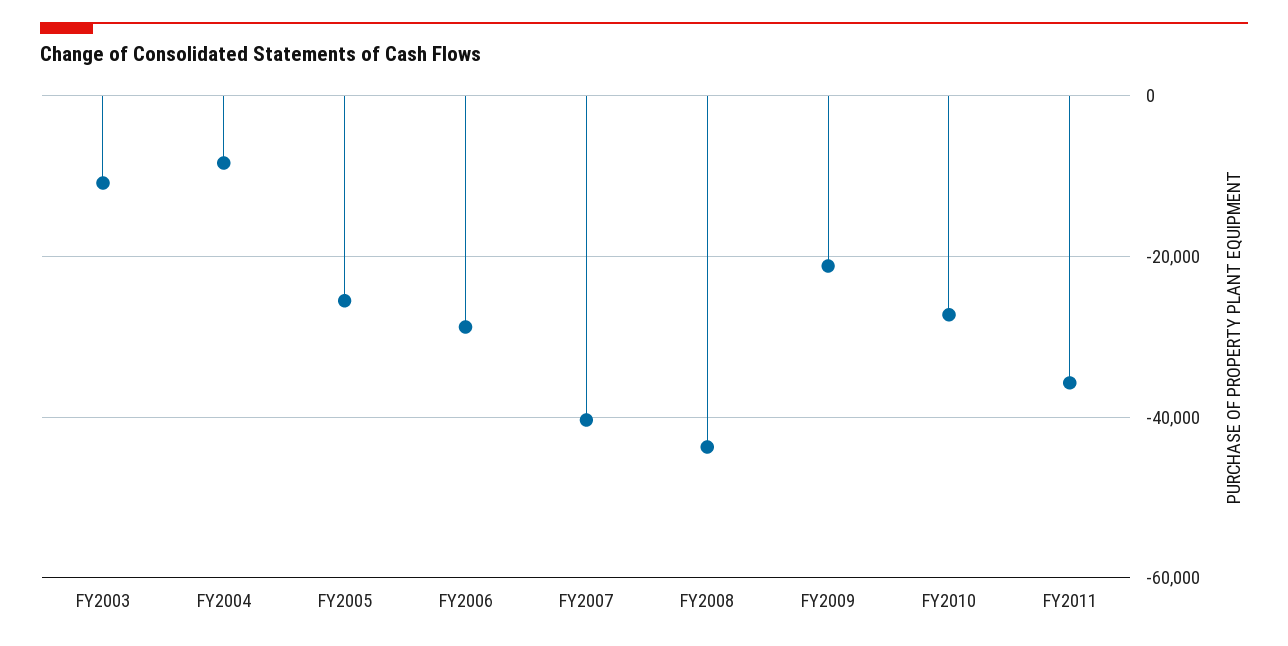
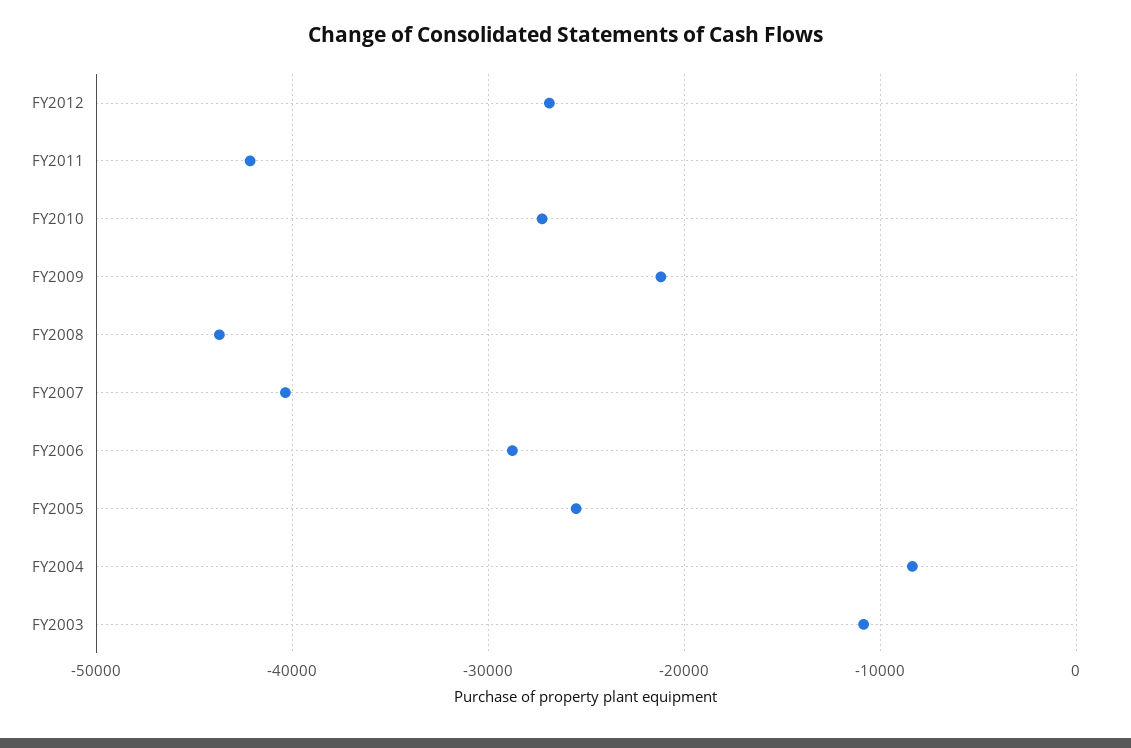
FY2011: -36000 -> -42000
FY2012: none -> -27000

